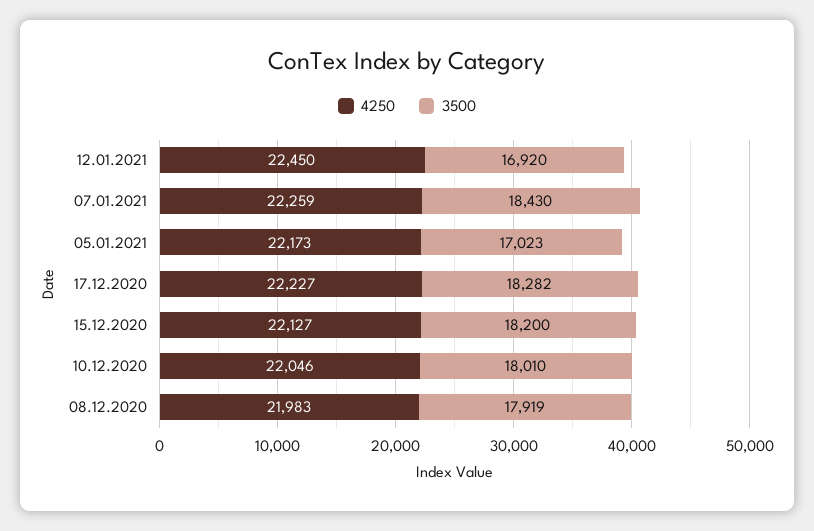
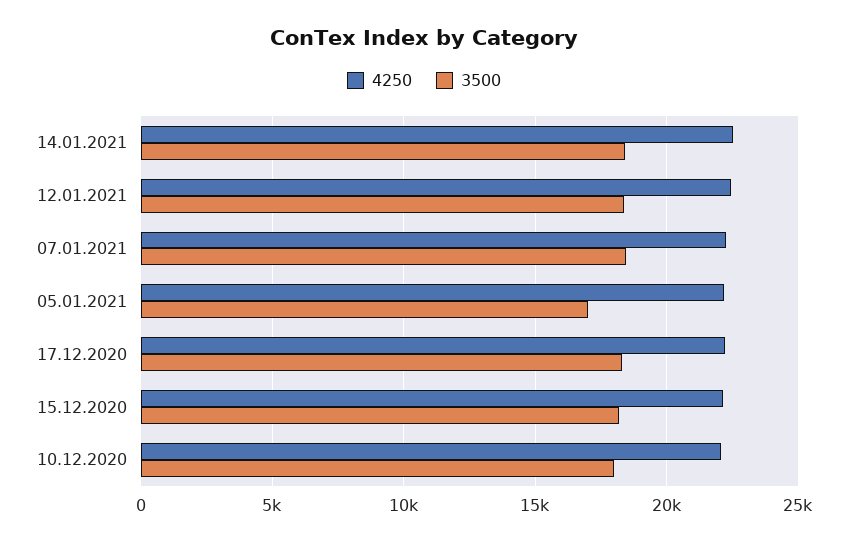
3500, 12.01.2021: 16920 -> 18500
4250, 08.12.2020: 21983 -> none
3500, 08.12.2020: 17919 -> none
4250, 14.01.2021: none -> 22500
3500, 14.01.2021: none -> 18500

